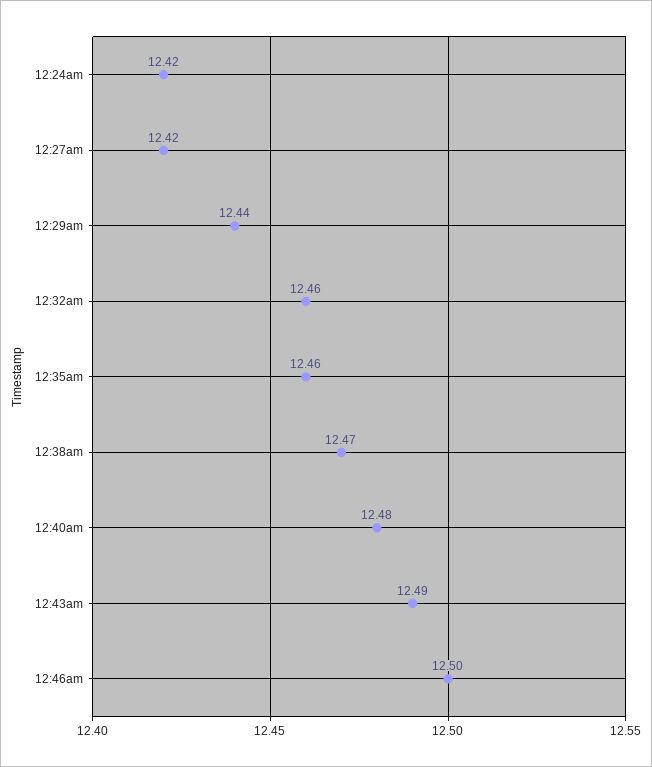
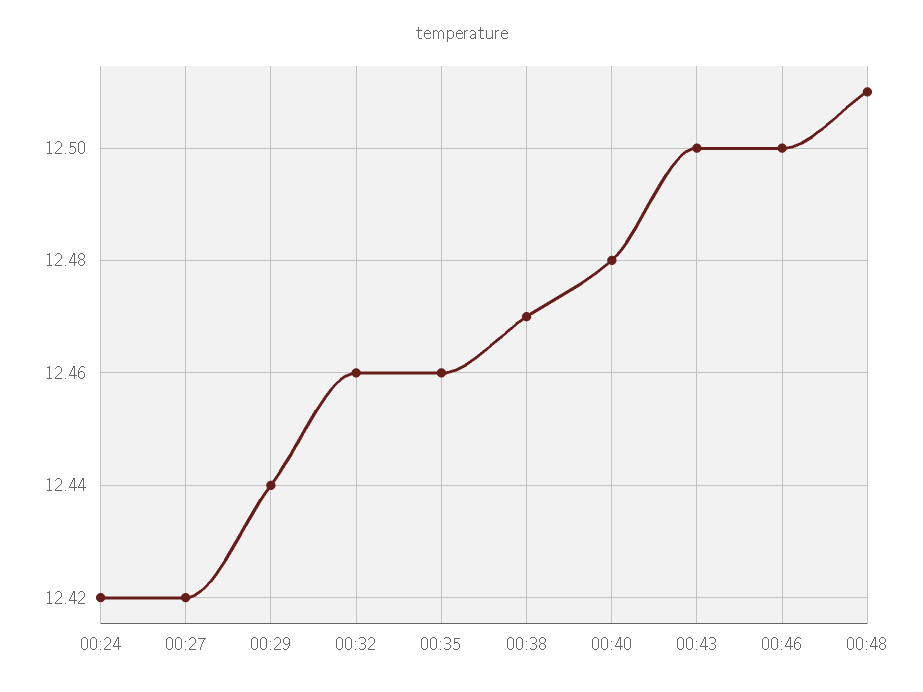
12:43am: 12.49 -> 12.5
00:48: none -> 12.51

